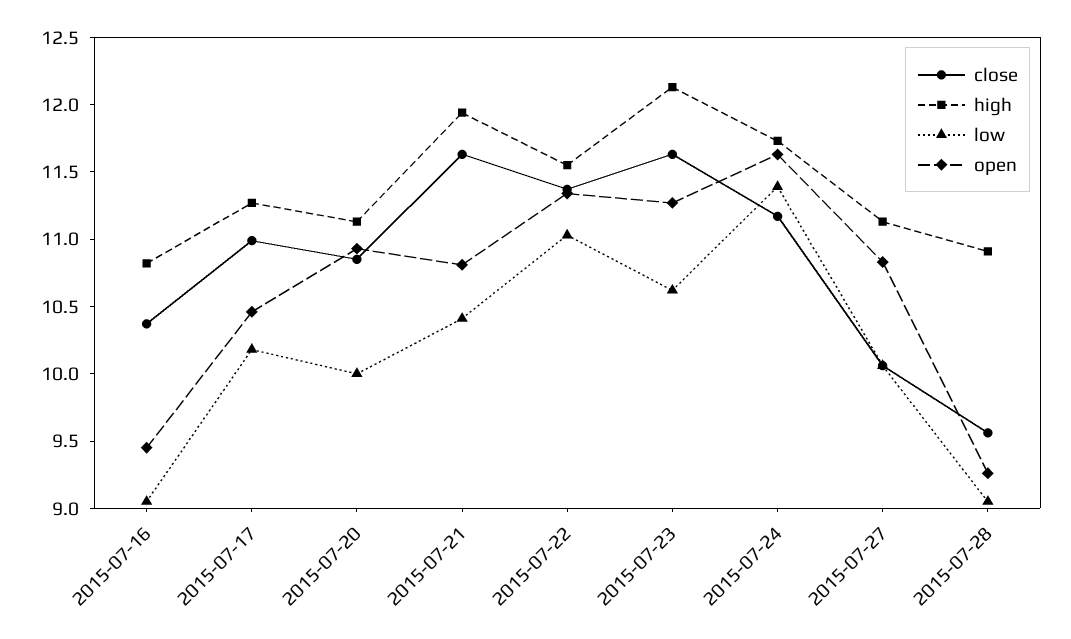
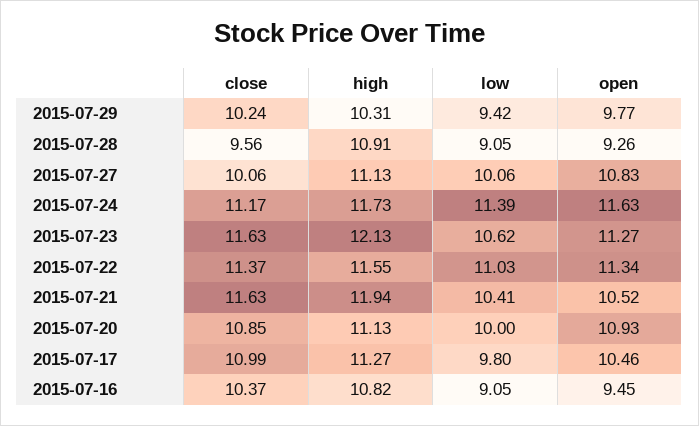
low, 2015-07-17: 10.2 -> 9.8
open, 2015-07-21: 10.8 -> 10.52
close, 2015-07-29: none -> 10.24
high, 2015-07-29: none -> 10.31
low, 2015-07-29: none -> 9.42
open, 2015-07-29: none -> 9.77

